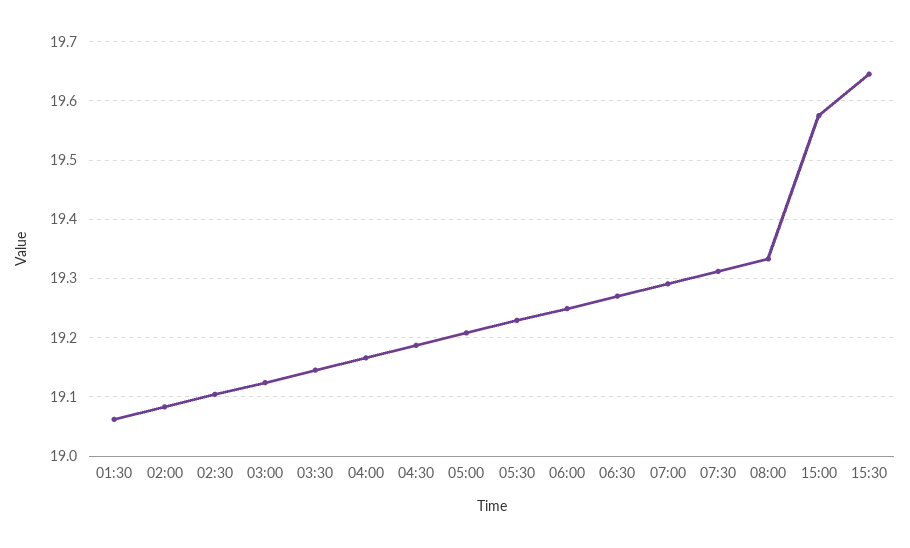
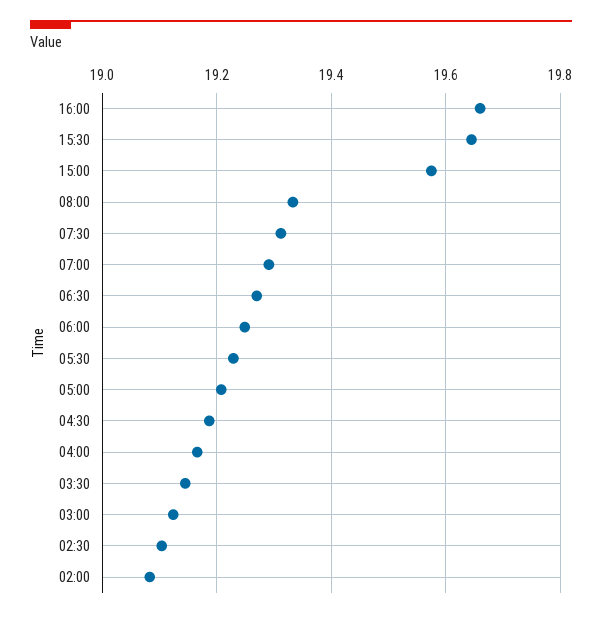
01:30: 19.06 -> none
16:00: none -> 19.66

